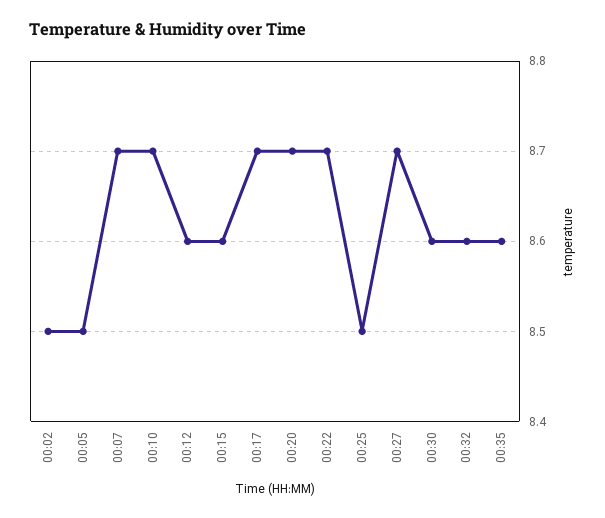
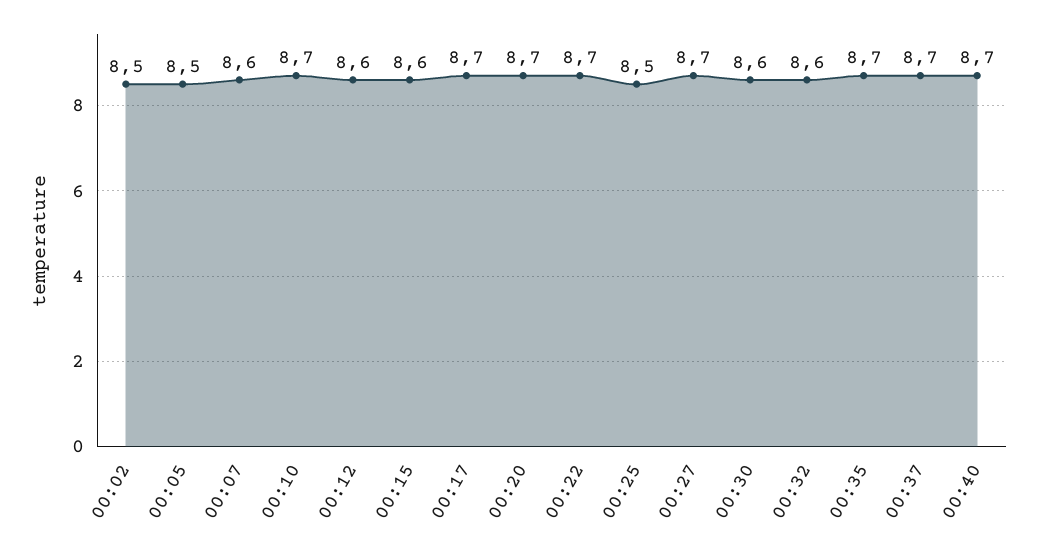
00:07: 8.7 -> 8.6
00:35: 8.6 -> 8.7
00:37: none -> 8.7
00:40: none -> 8.7

